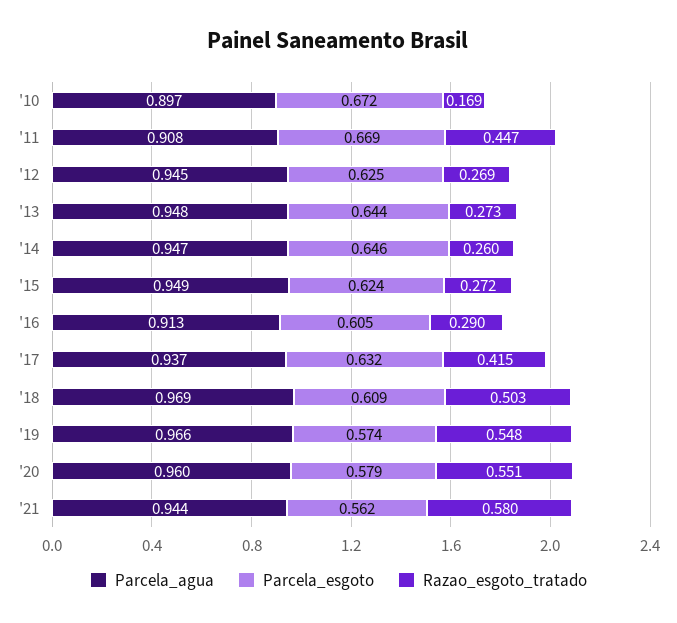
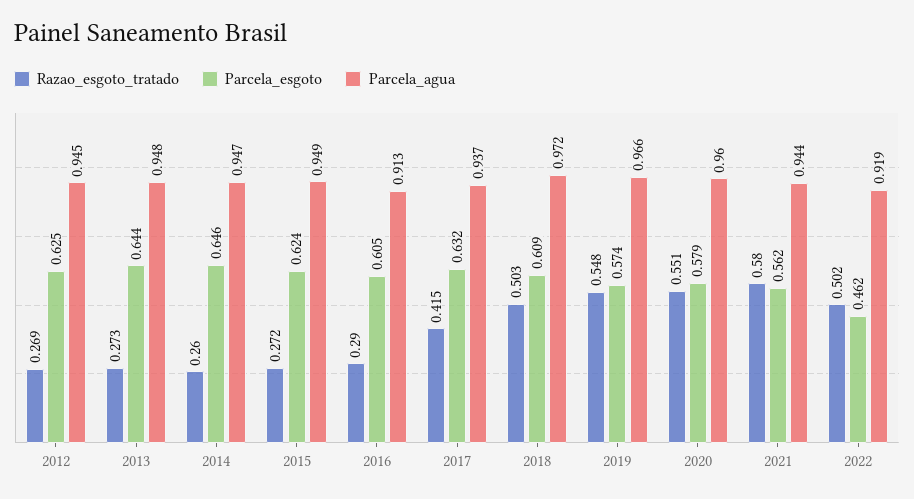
Parcela_agua, '10: 0.897 -> none
Parcela_esgoto, '10: 0.672 -> none
Razao_esgoto_tratado, '10: 0.169 -> none
Parcela_agua, '11: 0.908 -> none
Parcela_esgoto, '11: 0.669 -> none
Razao_esgoto_tratado, '11: 0.447 -> none
Parcela_agua, '18: 0.969 -> 0.972
Razao_esgoto_tratado, 2022: none -> 0.502
Parcela_esgoto, 2022: none -> 0.462
Parcela_agua, 2022: none -> 0.919

